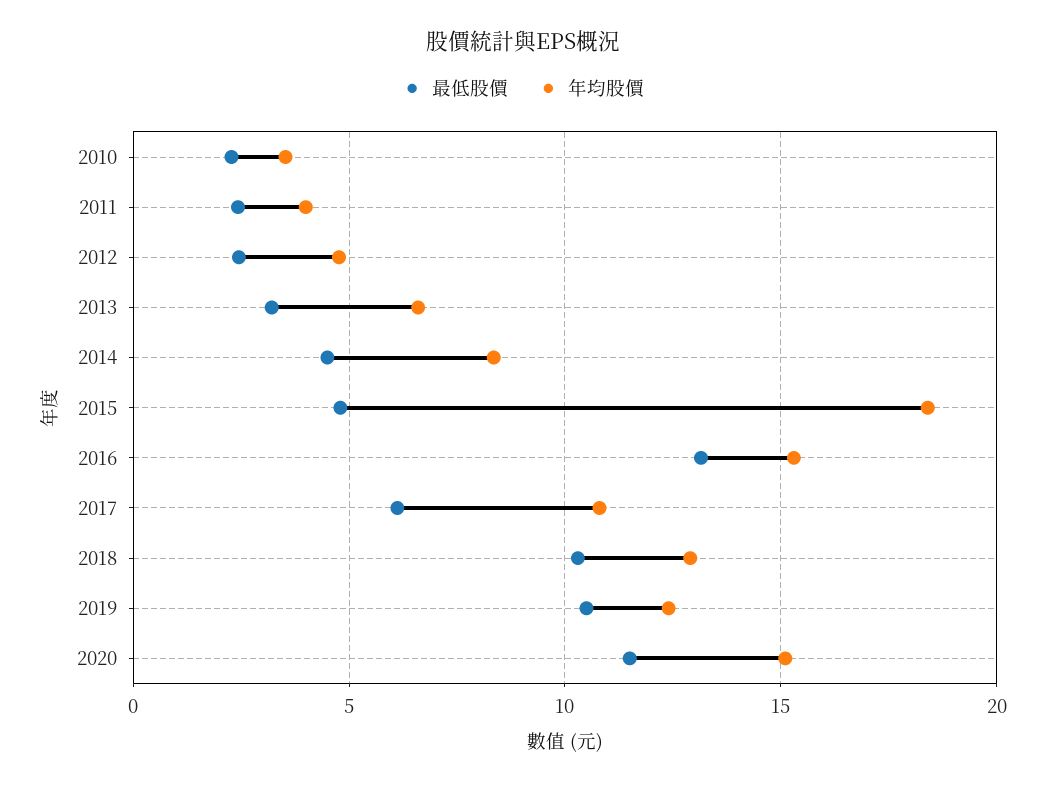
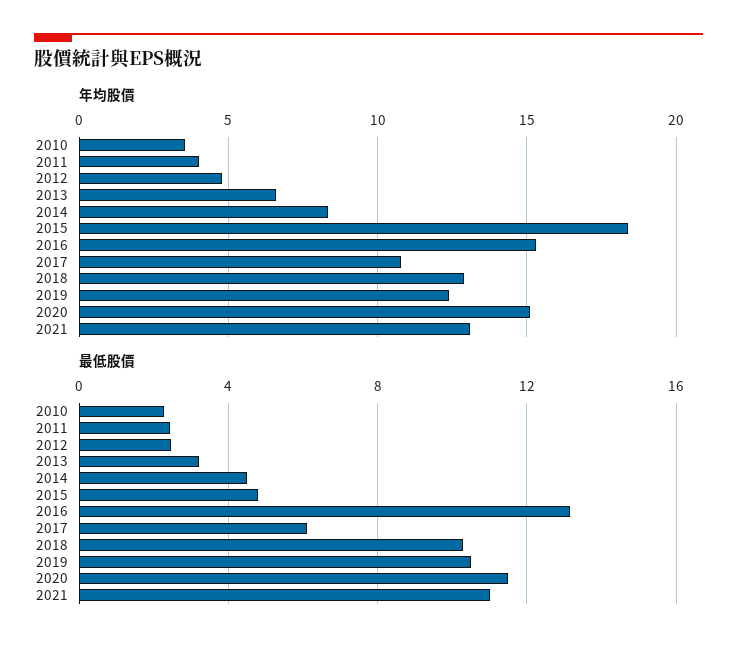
年均股價, 2021: none -> 13
最低股價, 2021: none -> 11

